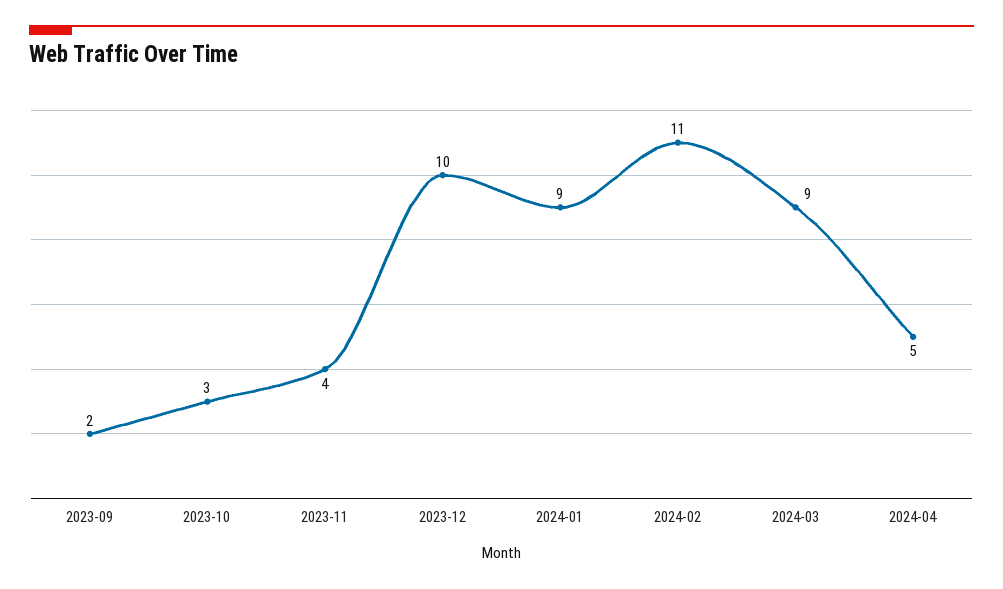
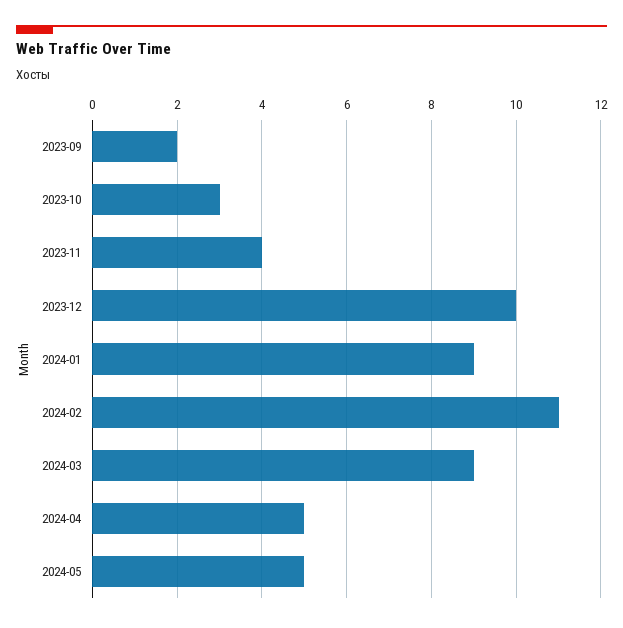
2024-05: none -> 5

